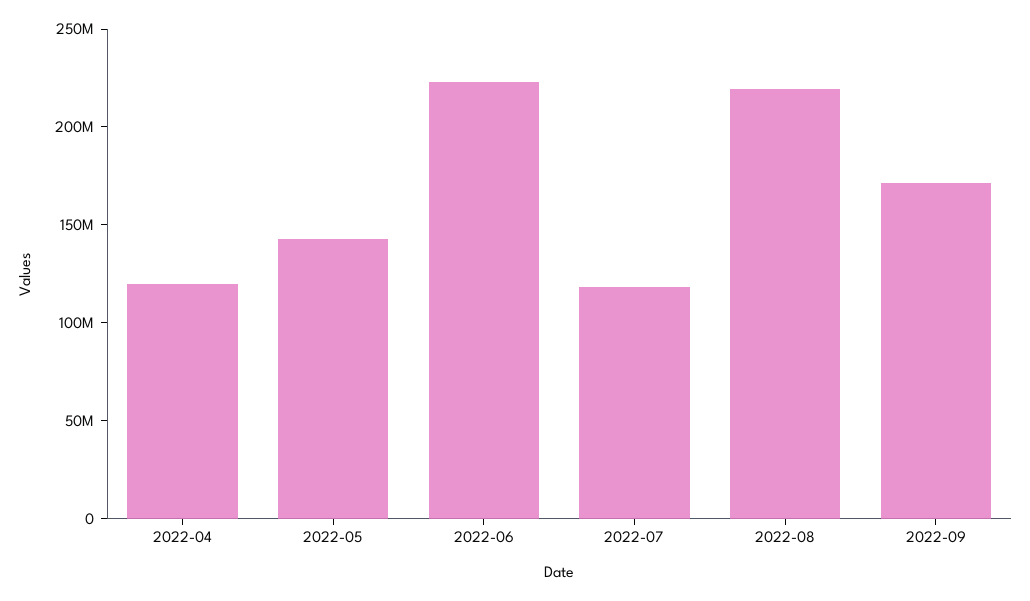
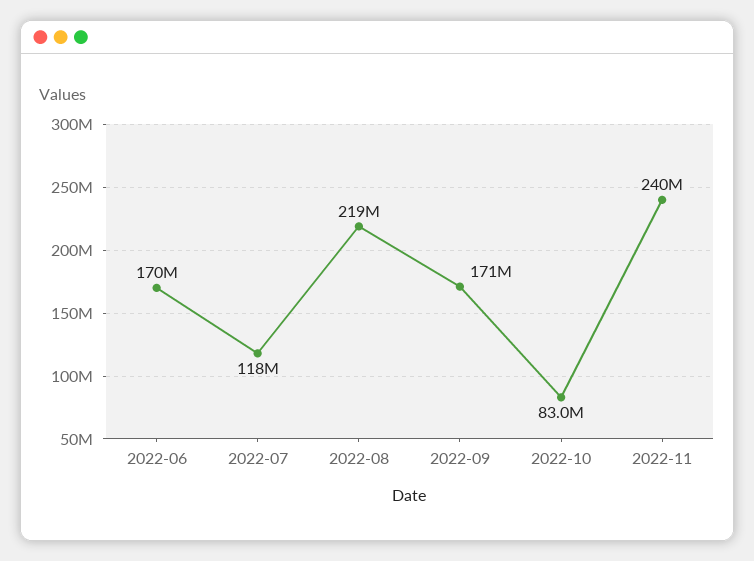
2022-04: 120000000 -> none
2022-05: 140000000 -> none
2022-06: 220000000 -> 170000000
2022-10: none -> 83000000
2022-11: none -> 240000000

